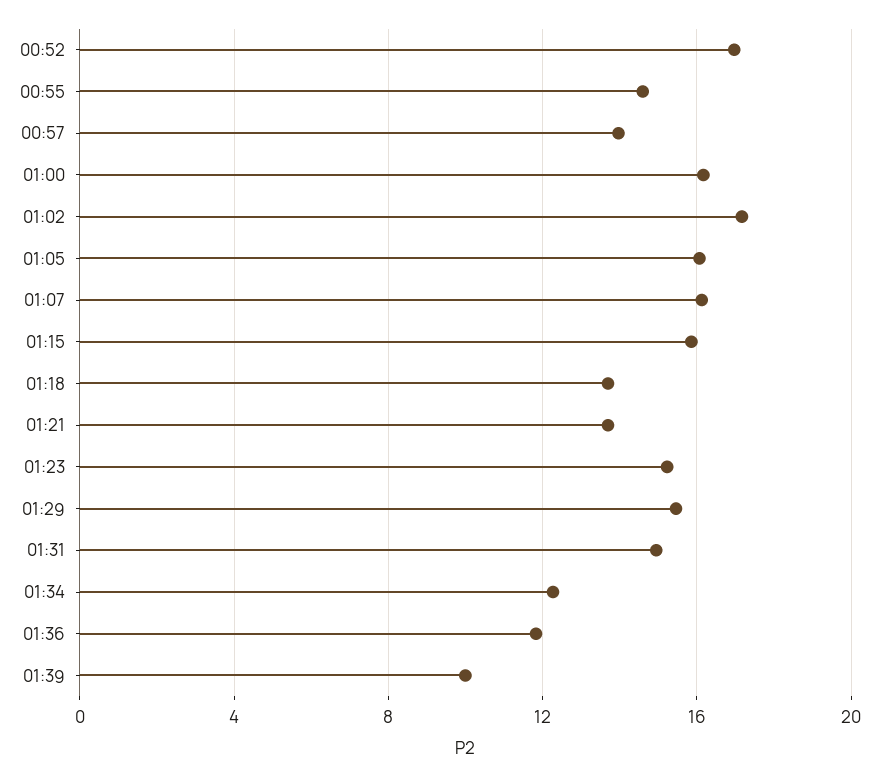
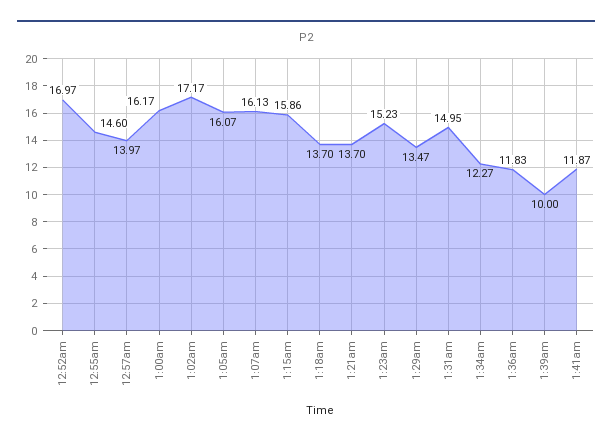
01:29: 15.5 -> 13.47
1:41am: none -> 11.87

